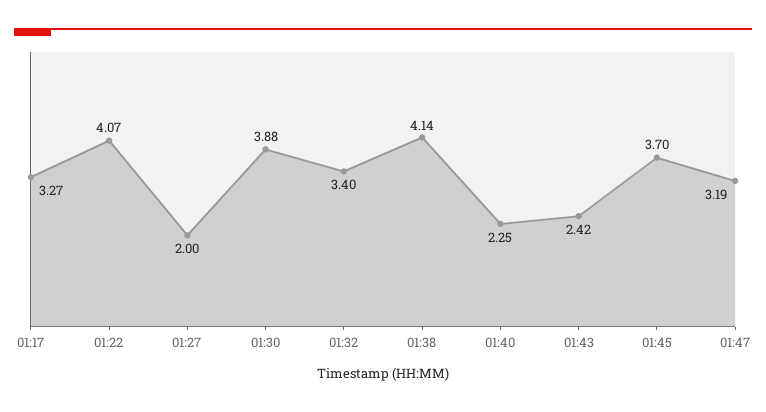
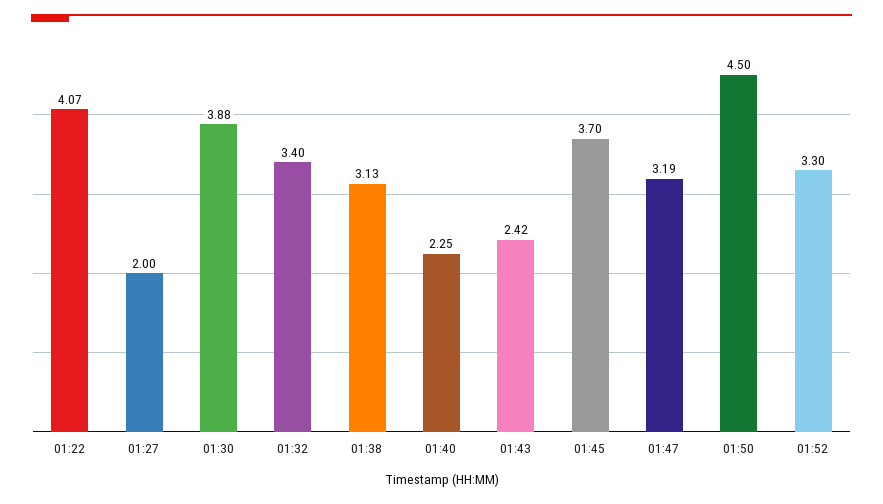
01:17: 3.27 -> none
01:38: 4.14 -> 3.13
01:50: none -> 4.5
01:52: none -> 3.3

